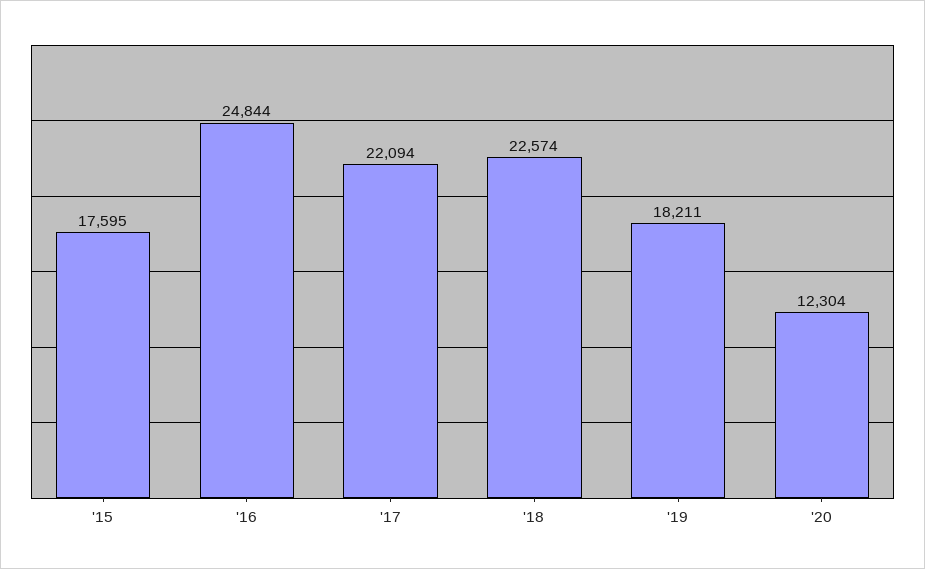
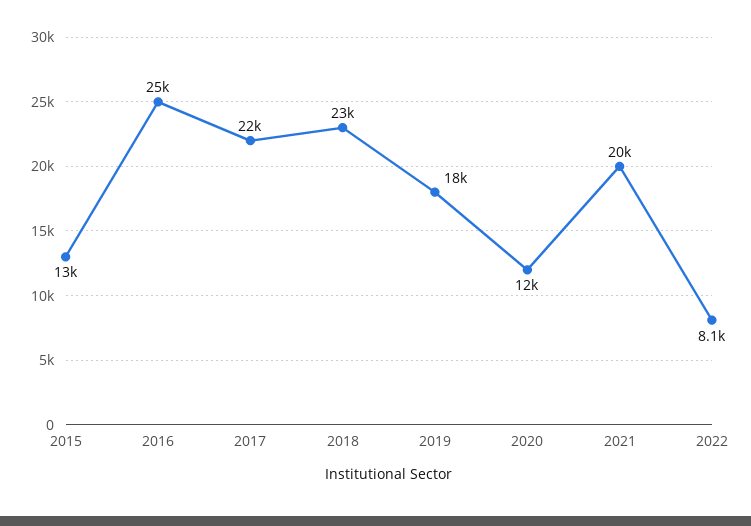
'15: 17595 -> 13000
2021: none -> 20000
2022: none -> 8100

